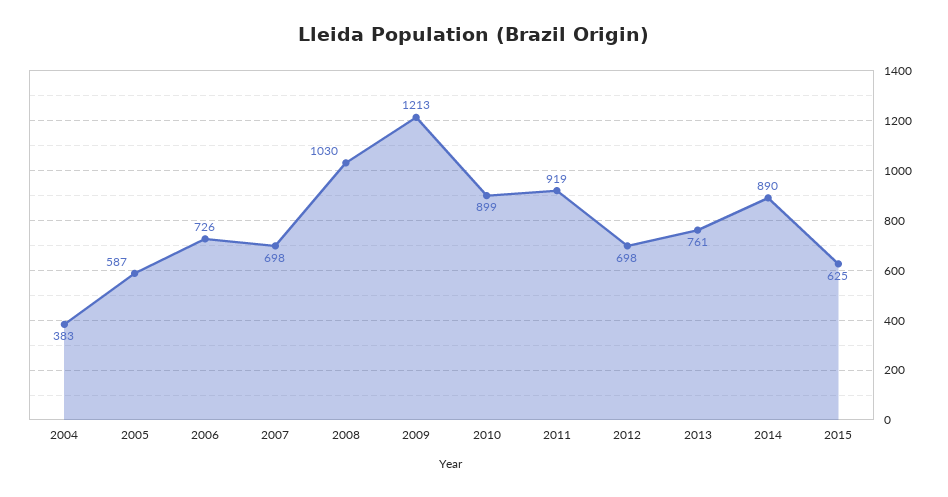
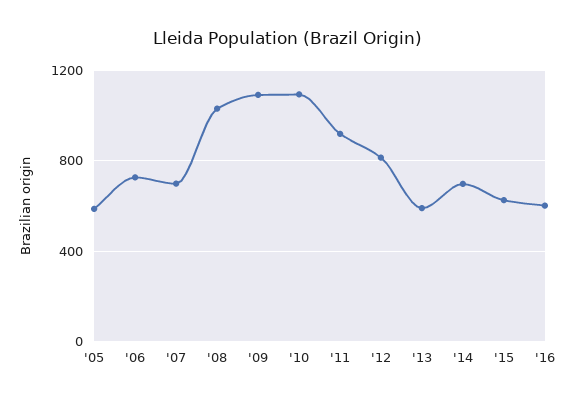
2004: 383 -> none
2009: 1213 -> 1100
2010: 899 -> 1100
2012: 698 -> 800
2013: 761 -> 600
2014: 890 -> 700
'16: none -> 600

